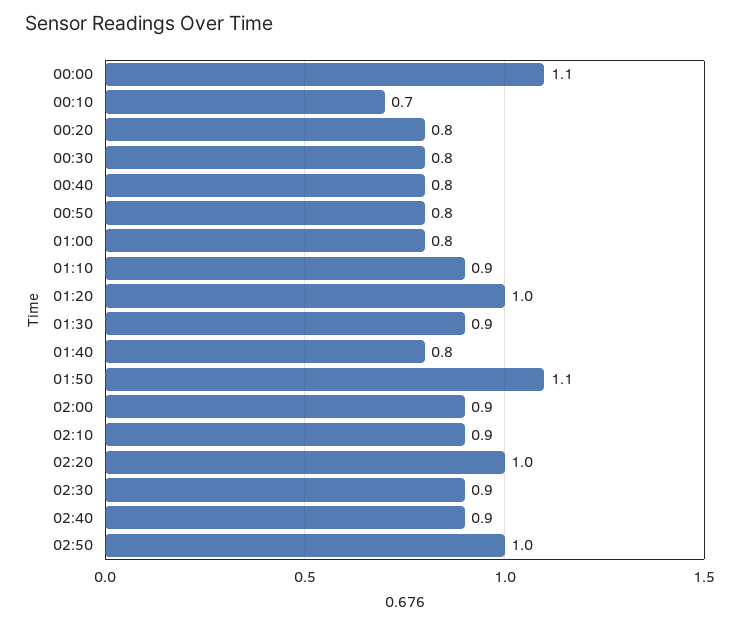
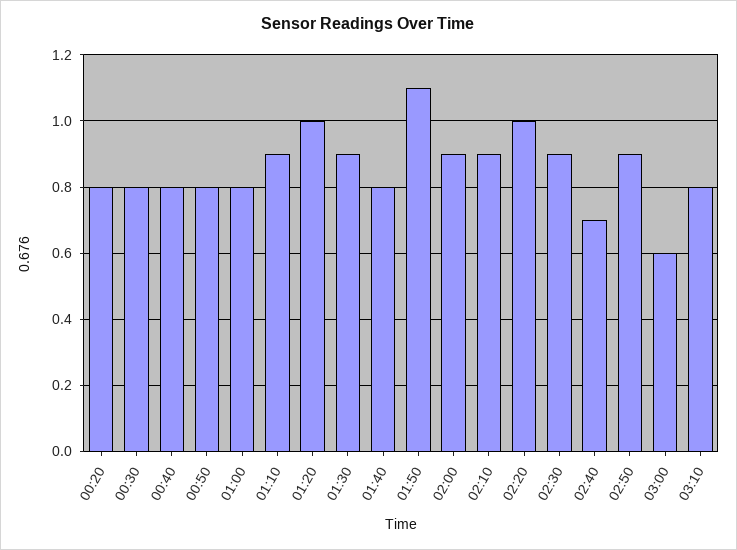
00:00: 1.1 -> none
00:10: 0.7 -> none
02:40: 0.9 -> 0.7
02:50: 1 -> 0.9
03:00: none -> 0.6
03:10: none -> 0.8

